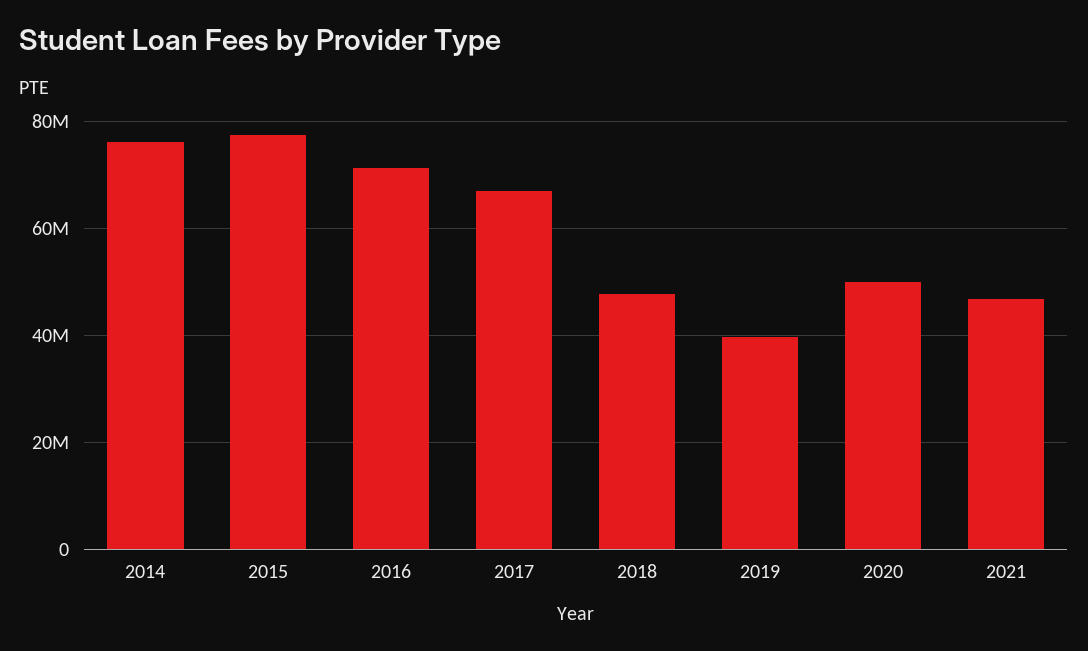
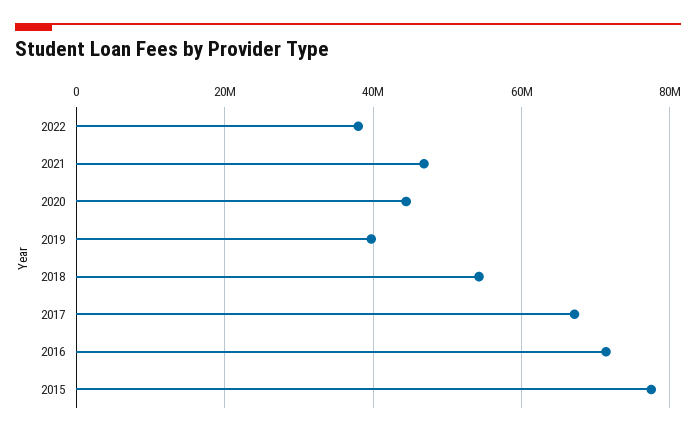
2014: 76000000 -> none
2018: 48000000 -> 54000000
2020: 50000000 -> 44000000
2022: none -> 38000000

